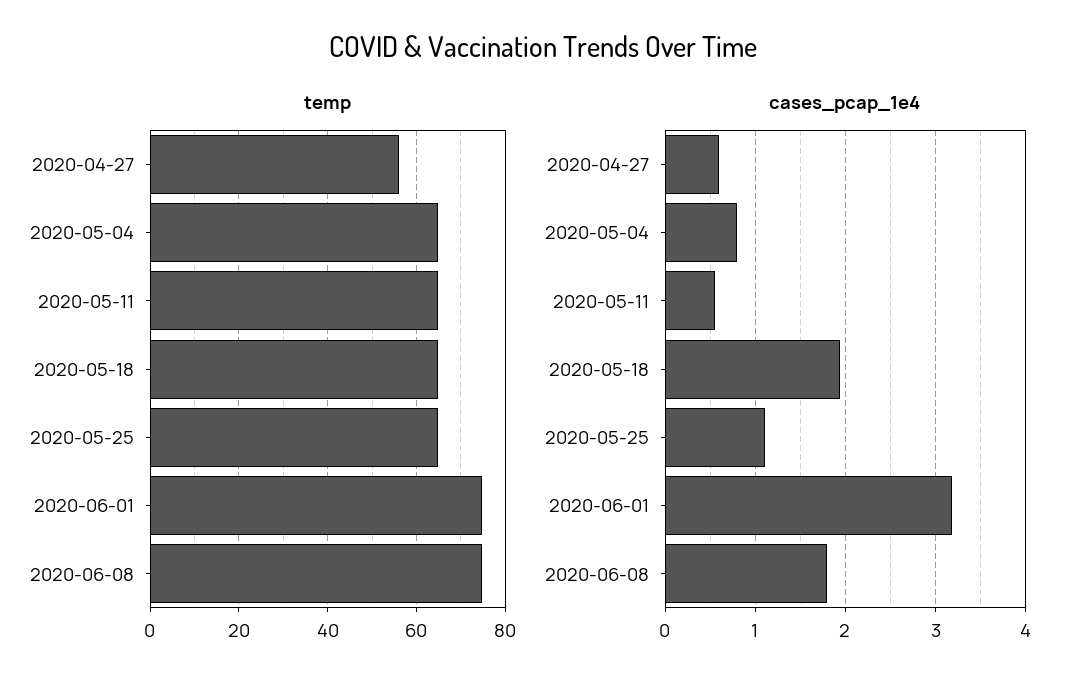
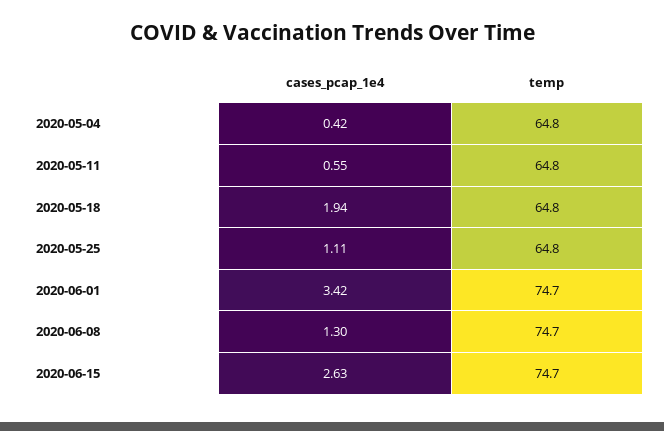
temp, 2020-04-27: 56 -> none
cases_pcap_1e4, 2020-04-27: 0.6 -> none
cases_pcap_1e4, 2020-05-04: 0.8 -> 0.42
cases_pcap_1e4, 2020-06-01: 3.2 -> 3.42
cases_pcap_1e4, 2020-06-08: 1.8 -> 1.3
cases_pcap_1e4, 2020-06-15: none -> 2.63
temp, 2020-06-15: none -> 74.7

